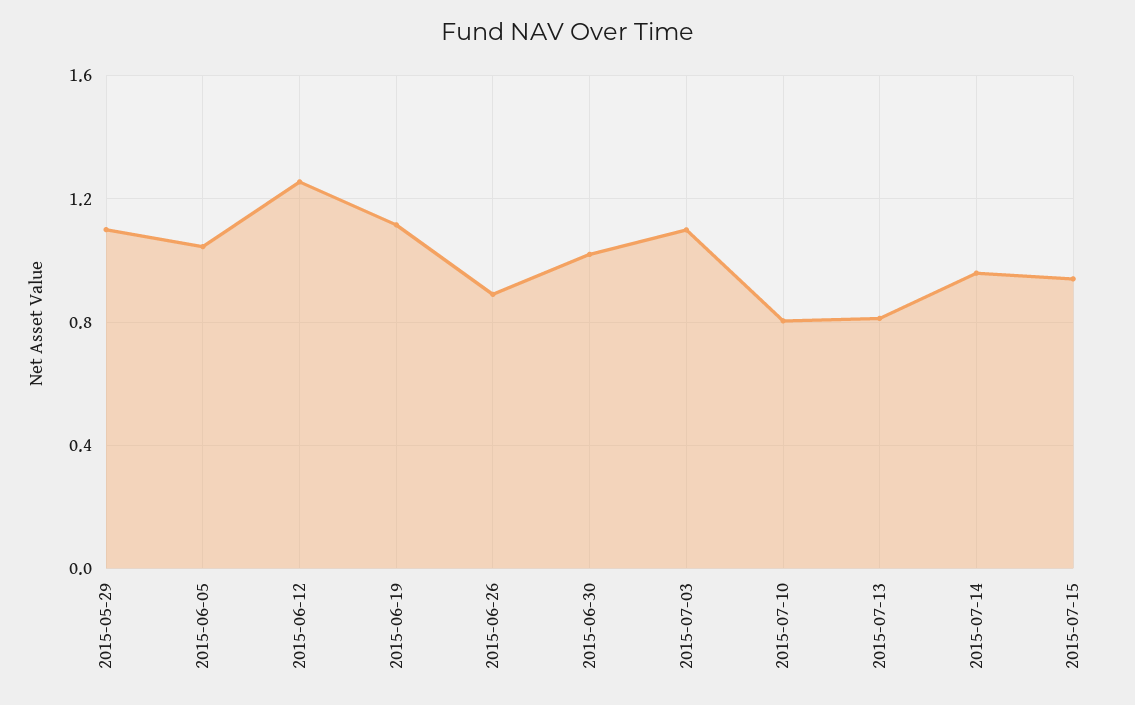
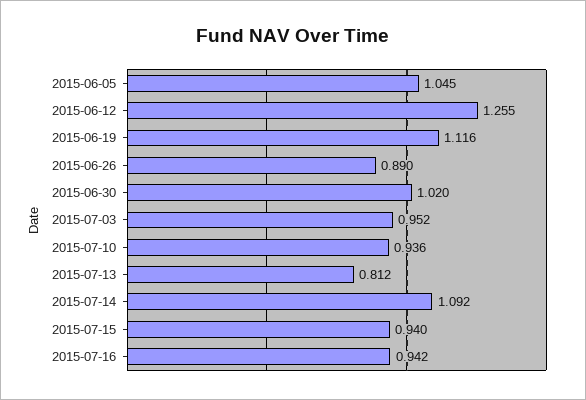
2015-05-29: 1.1 -> none
2015-07-03: 1.1 -> 0.952
2015-07-10: 0.8 -> 0.936
2015-07-14: 0.95 -> 1.092
2015-07-16: none -> 0.942

